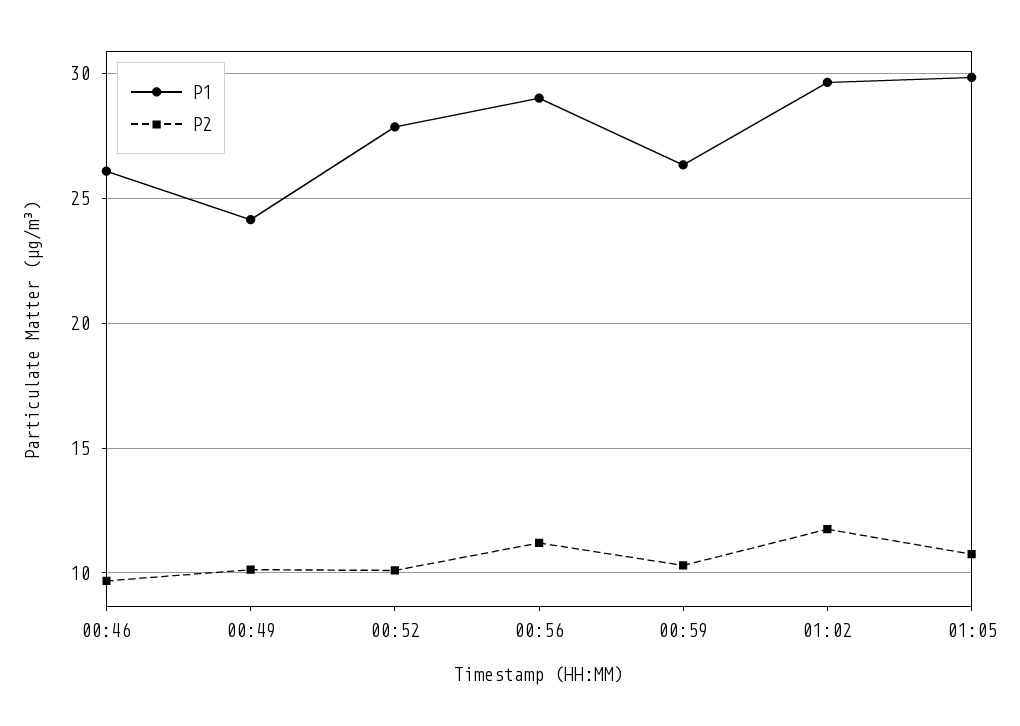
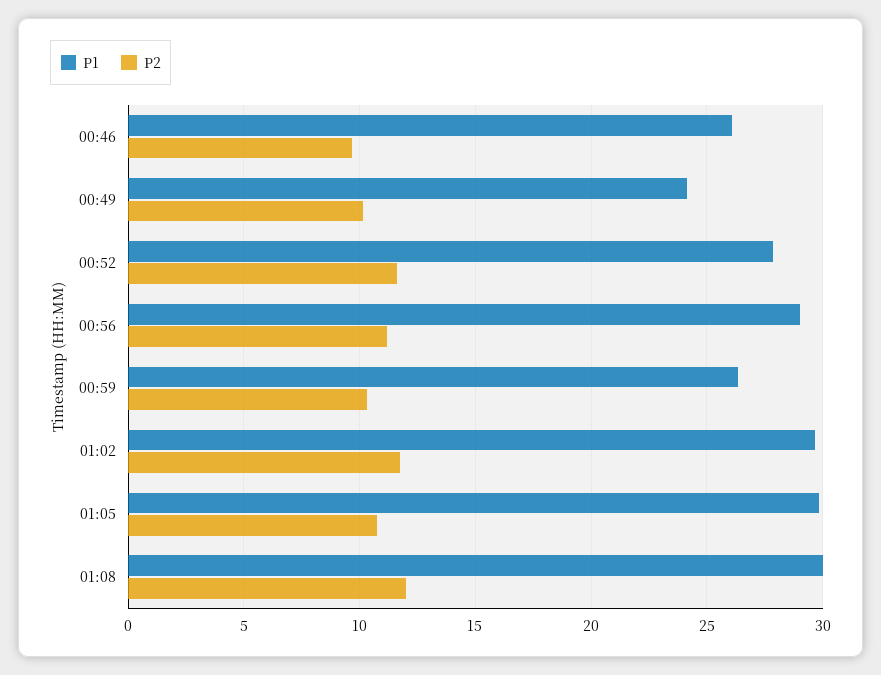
P2, 00:52: 10 -> 11.5
P1, 01:08: none -> 30
P2, 01:08: none -> 12

